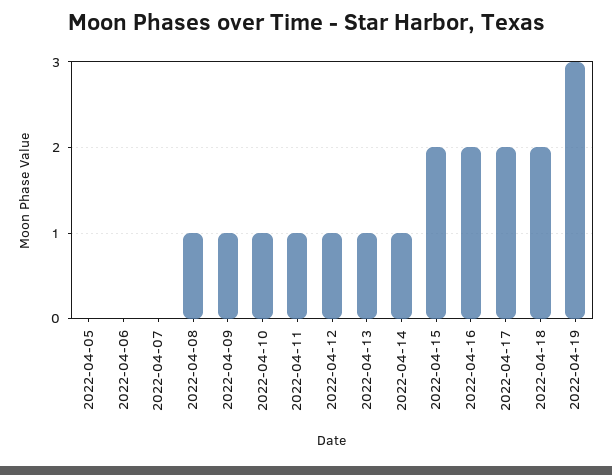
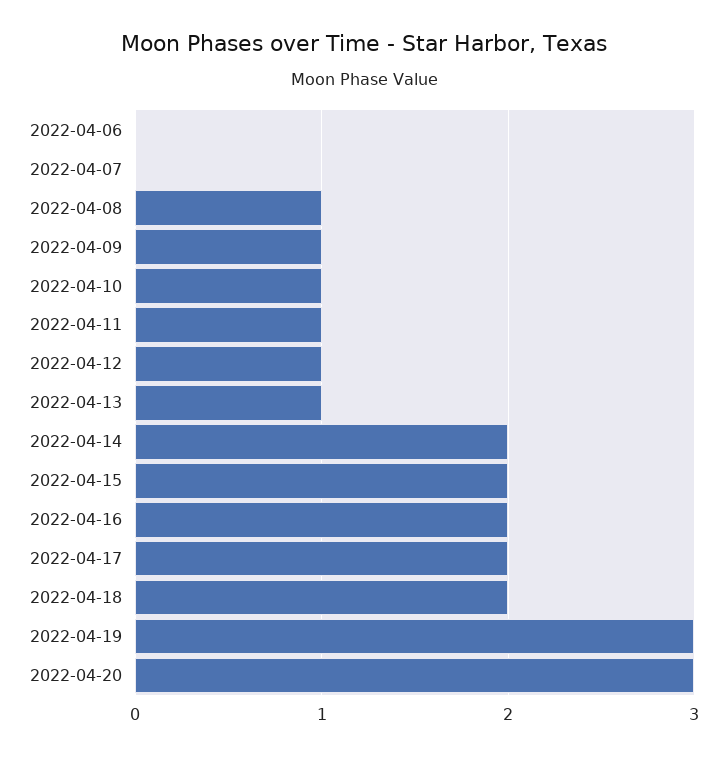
2022-04-05: 0 -> none
2022-04-14: 1 -> 2
2022-04-20: none -> 3

